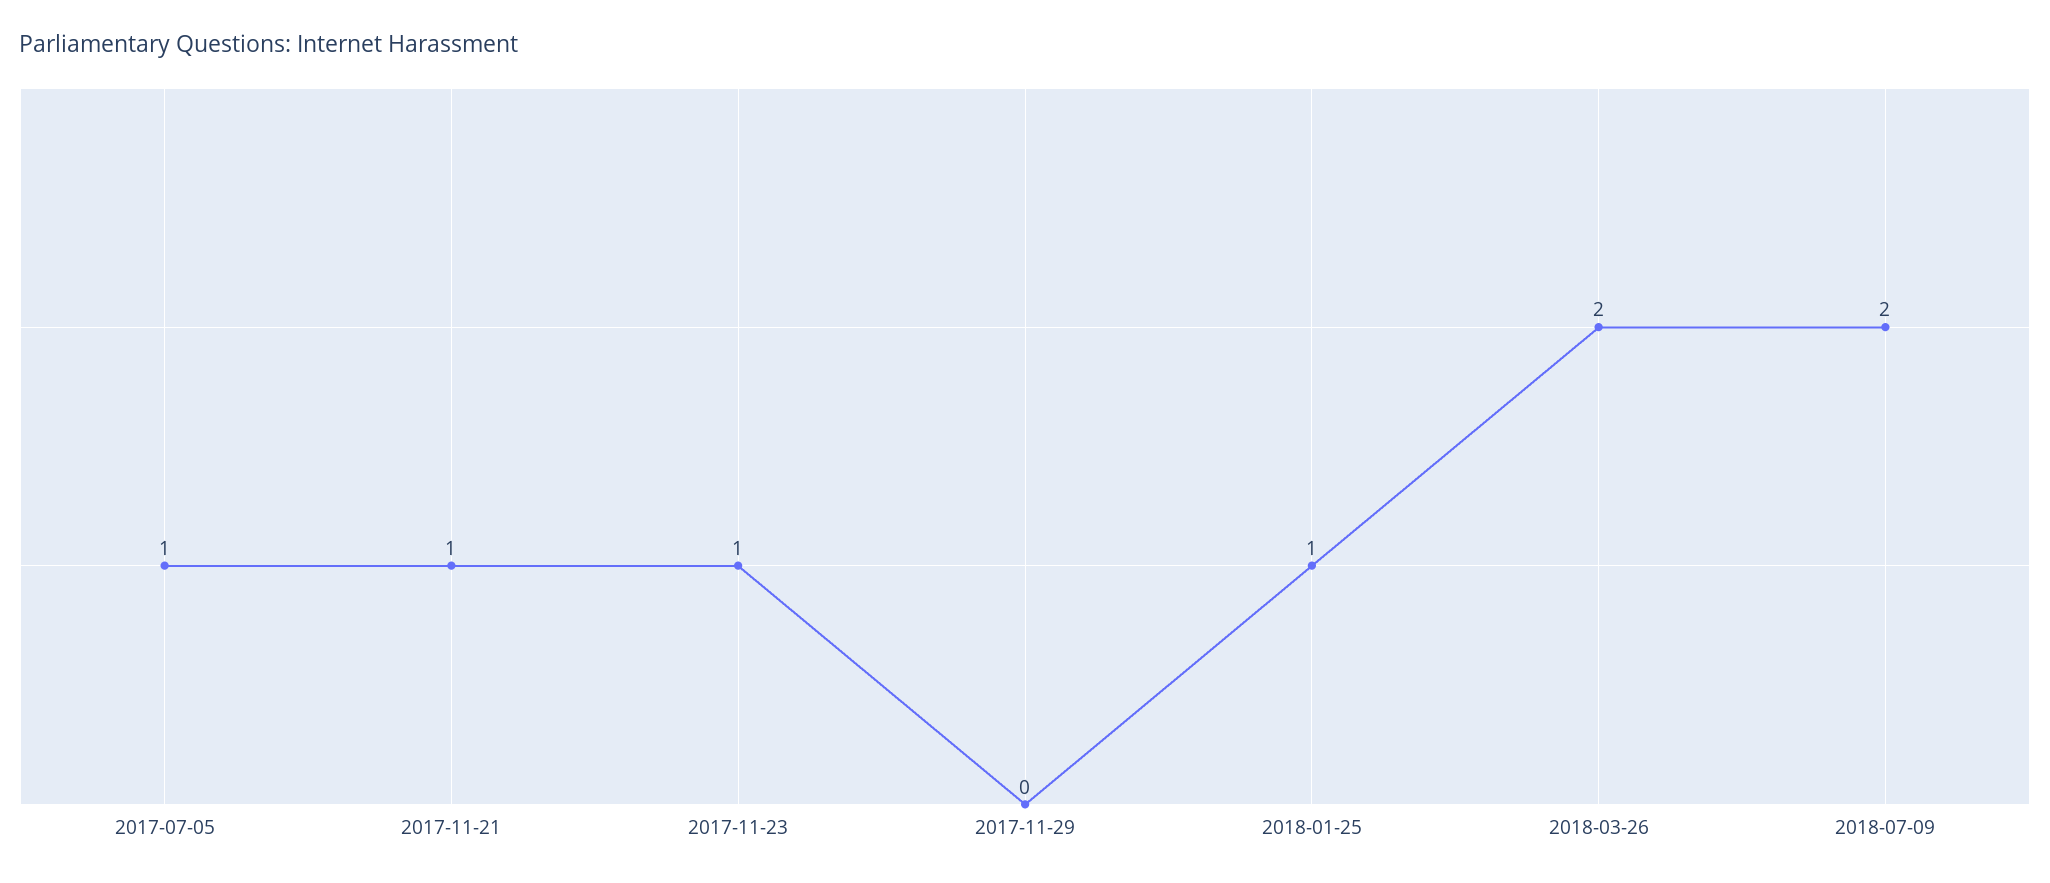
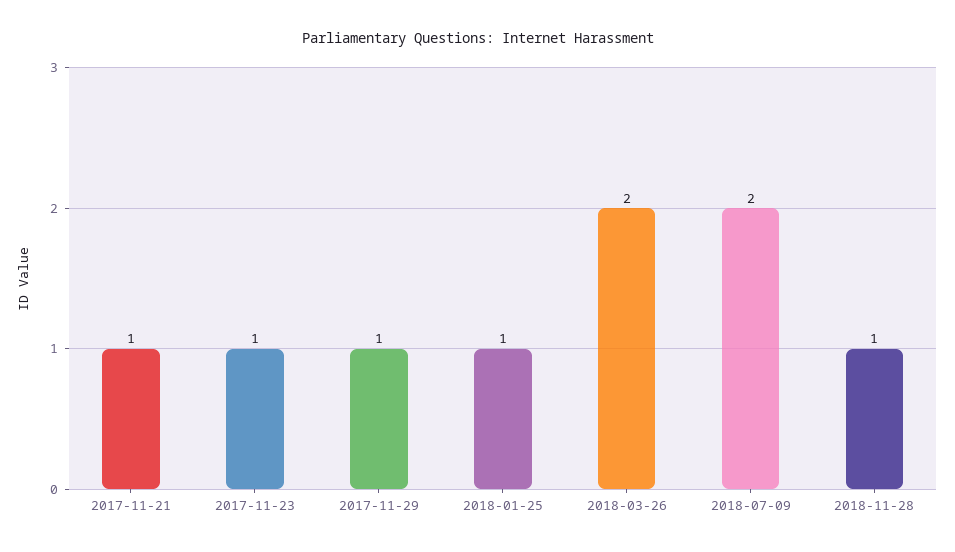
2017-07-05: 1 -> none
2017-11-29: 0 -> 1
2018-11-28: none -> 1

